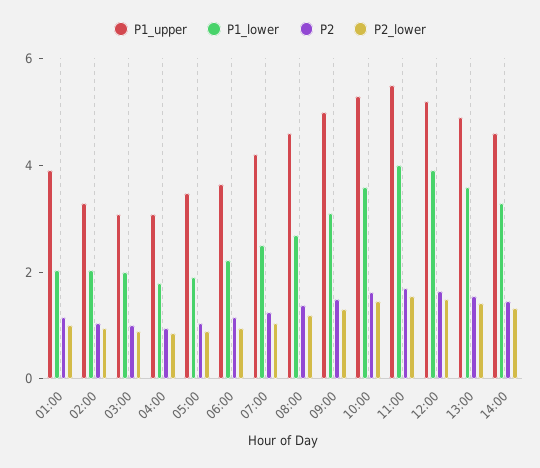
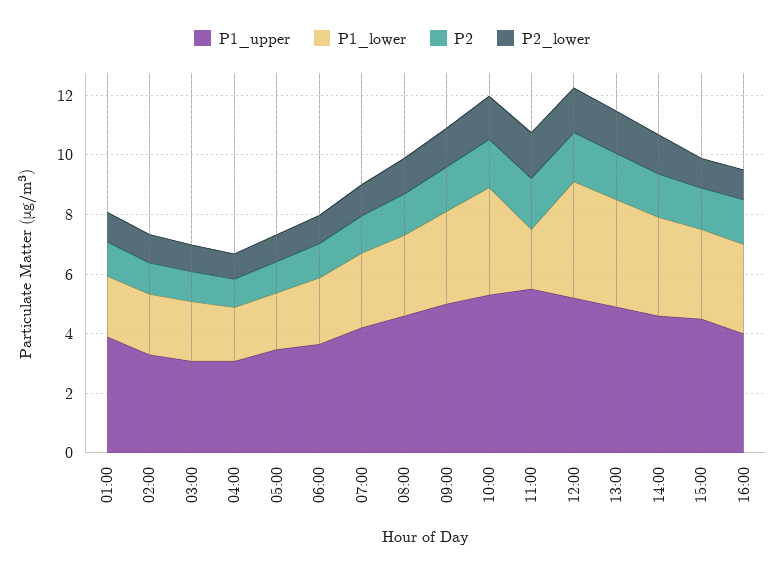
P1_lower, 11:00: 4 -> 2
P1_upper, 15:00: none -> 4.5
P1_lower, 15:00: none -> 3
P2, 15:00: none -> 1.5
P2_lower, 15:00: none -> 1
P1_upper, 16:00: none -> 4
P1_lower, 16:00: none -> 3
P2, 16:00: none -> 1.5
P2_lower, 16:00: none -> 1

